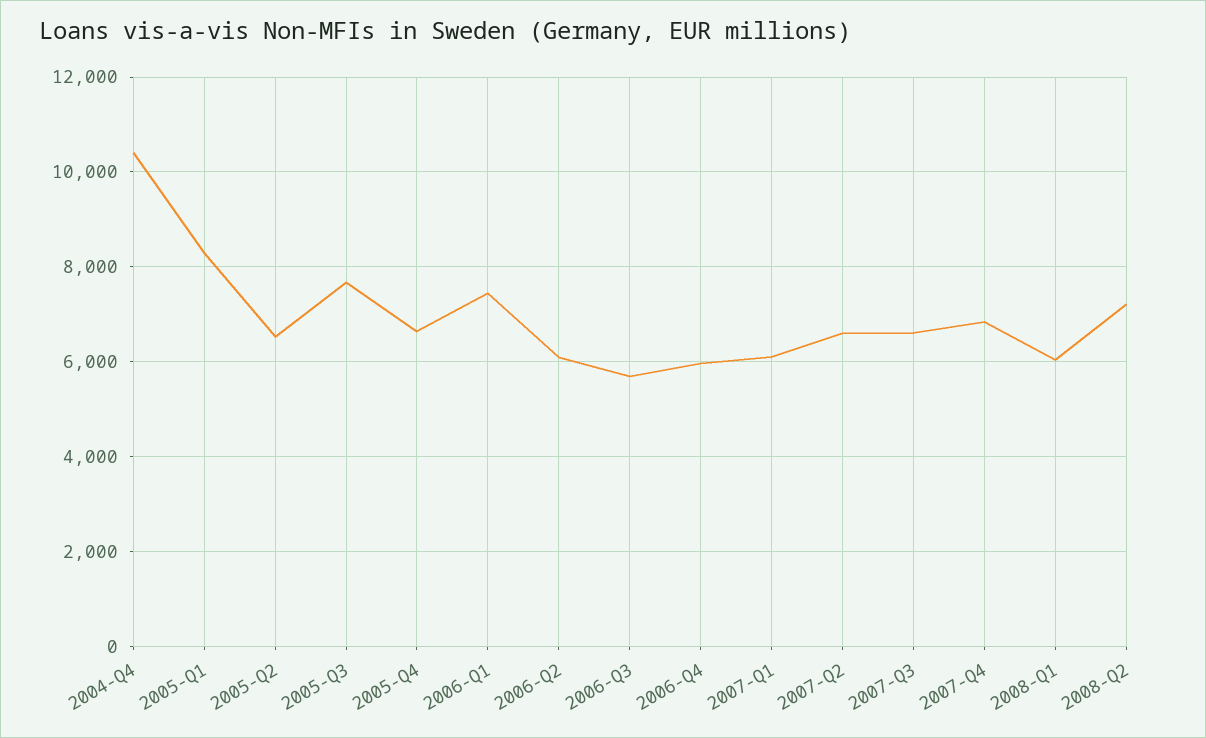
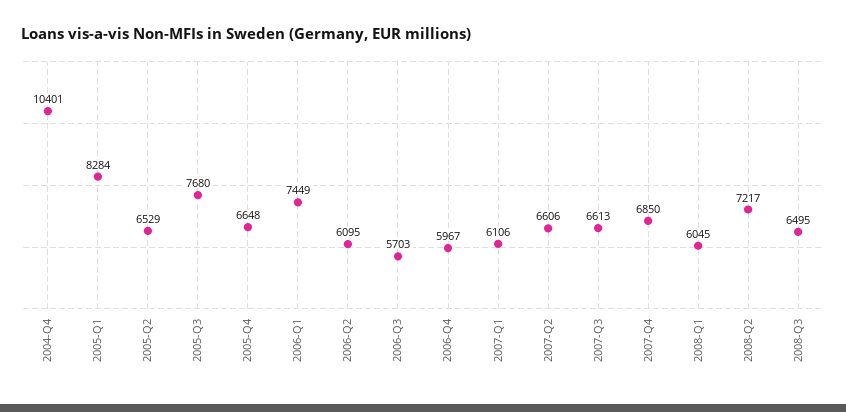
2008-Q3: none -> 6495

